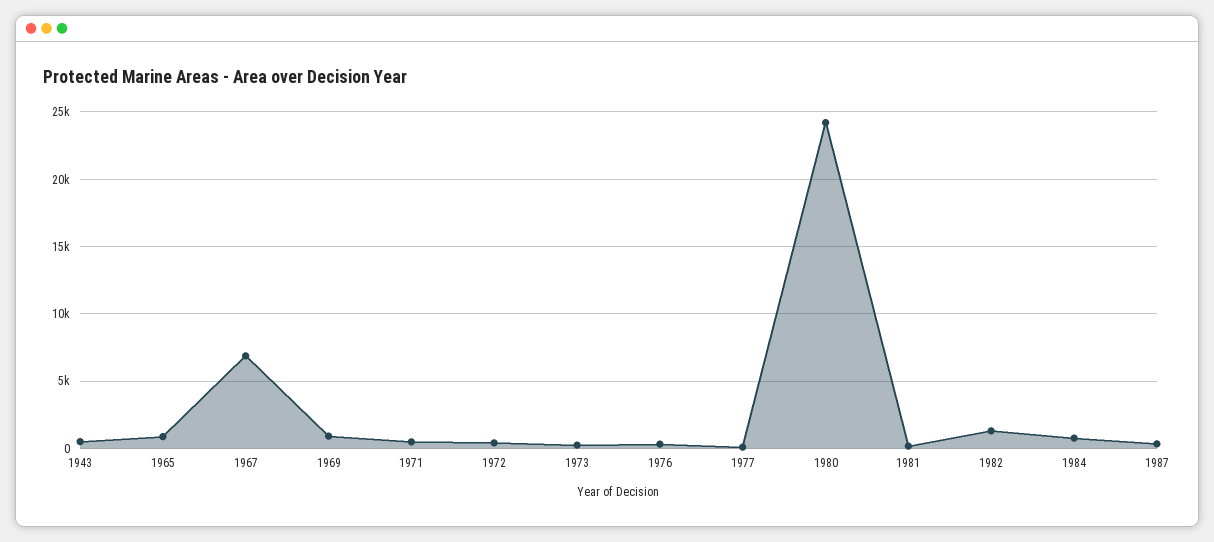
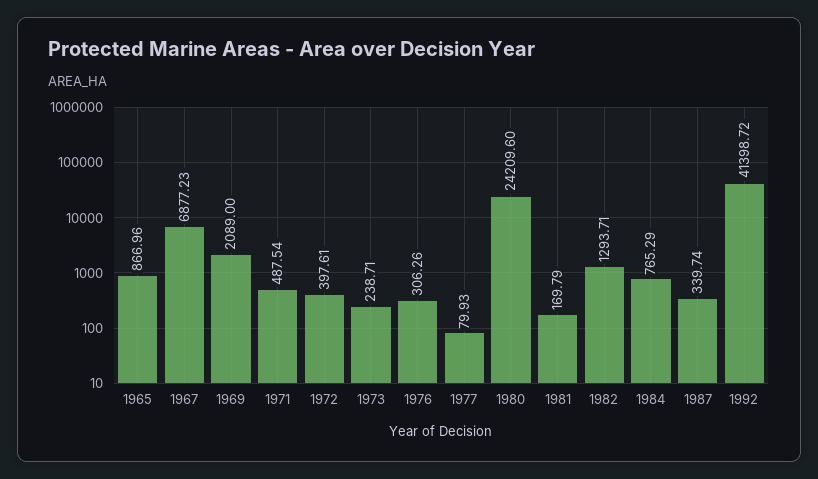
1943: 500 -> none
1969: 1000 -> 2089
1992: none -> 41398.72

